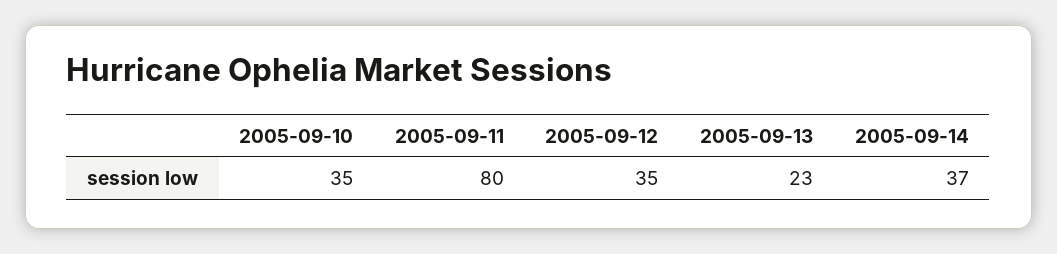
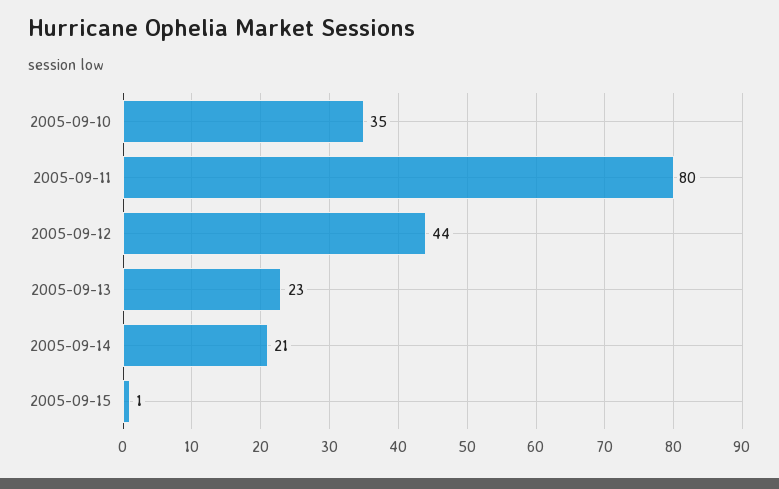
2005-09-12: 35 -> 44
2005-09-14: 37 -> 21
2005-09-15: none -> 1

